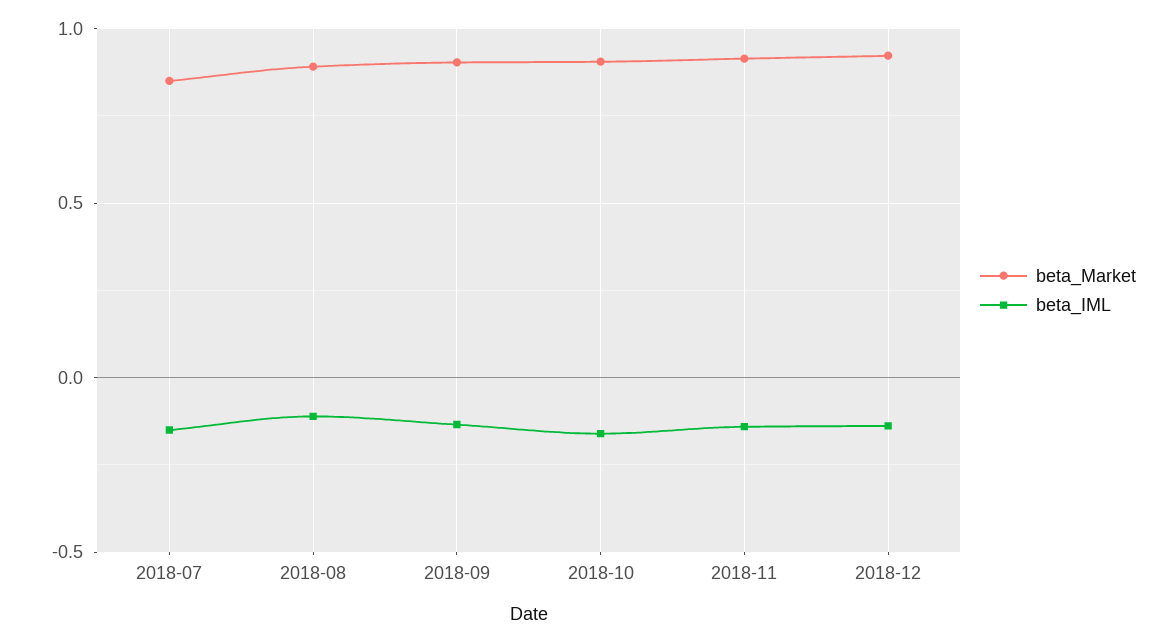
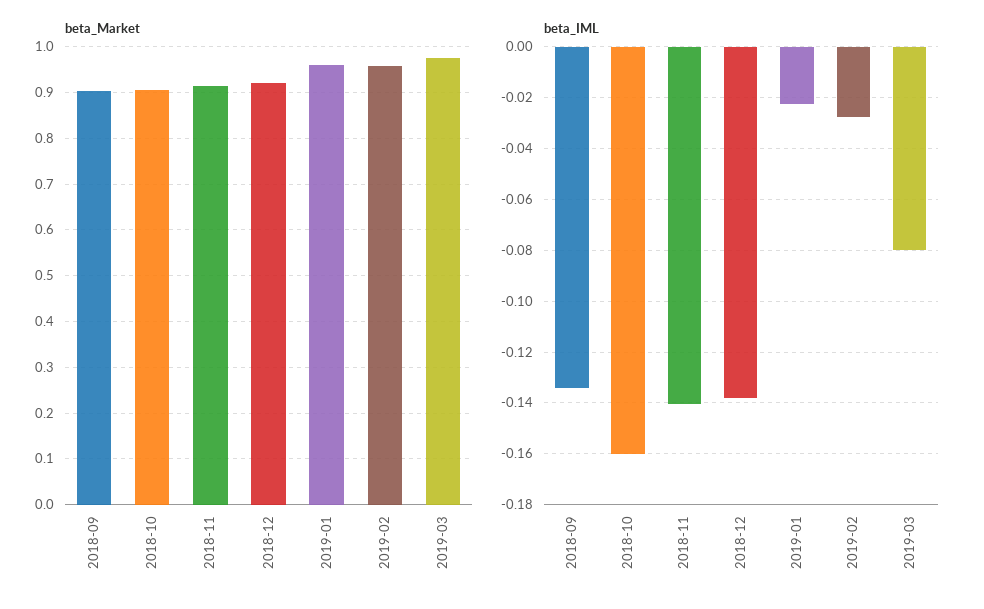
beta_Market, 2018-07: 0.85 -> none
beta_IML, 2018-07: -0.15 -> none
beta_Market, 2018-08: 0.9 -> none
beta_IML, 2018-08: -0.1 -> none
beta_Market, 2019-01: none -> 0.96
beta_Market, 2019-02: none -> 0.96
beta_Market, 2019-03: none -> 0.98
beta_IML, 2019-01: none -> -0.0225
beta_IML, 2019-02: none -> -0.0275
beta_IML, 2019-03: none -> -0.08

